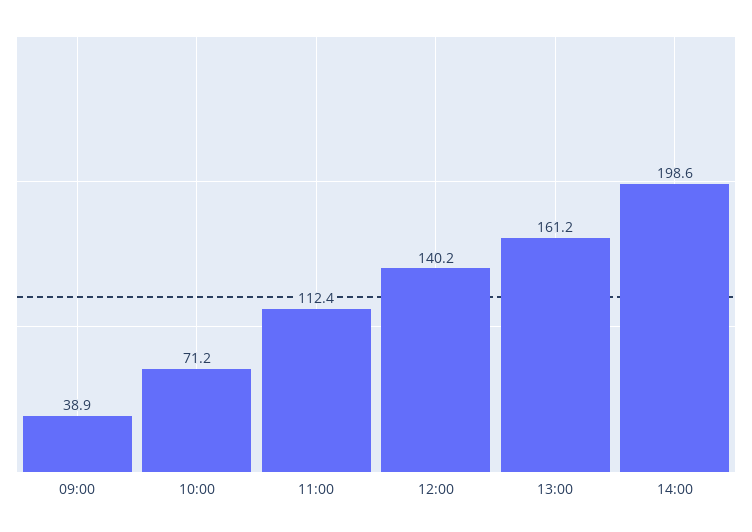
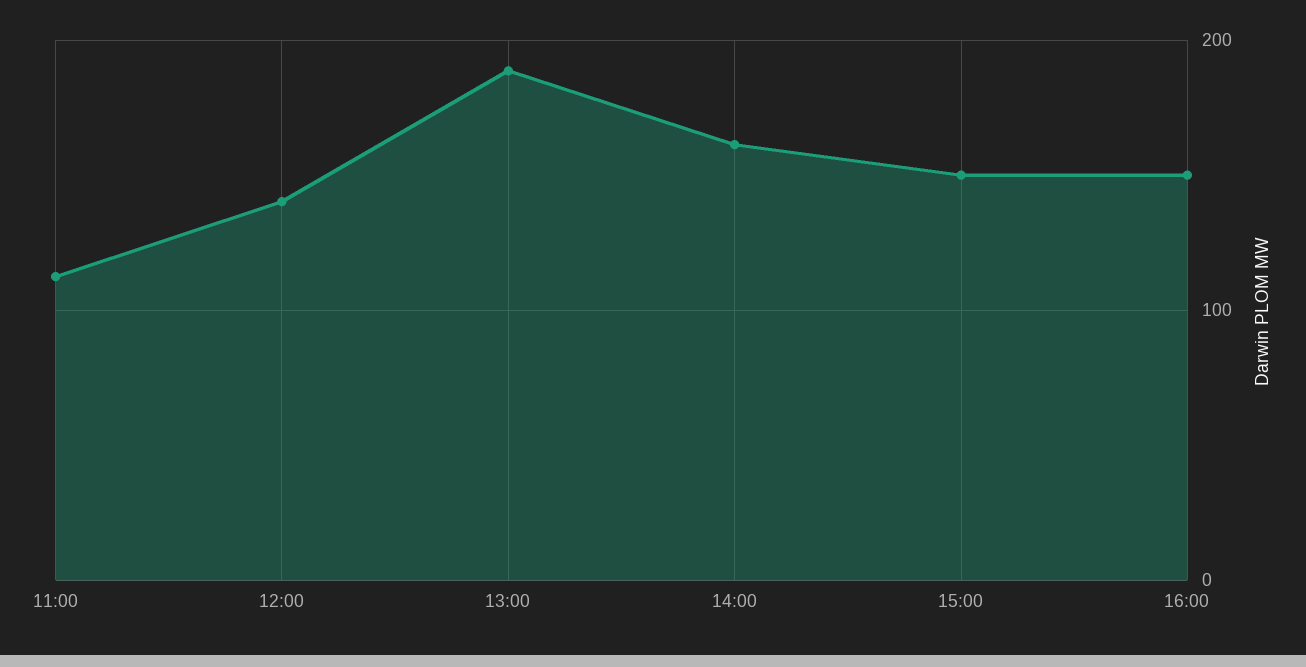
09:00: 38.9 -> none
10:00: 71.2 -> none
13:00: 161.2 -> 190
14:00: 198.6 -> 160
15:00: none -> 150
16:00: none -> 150

